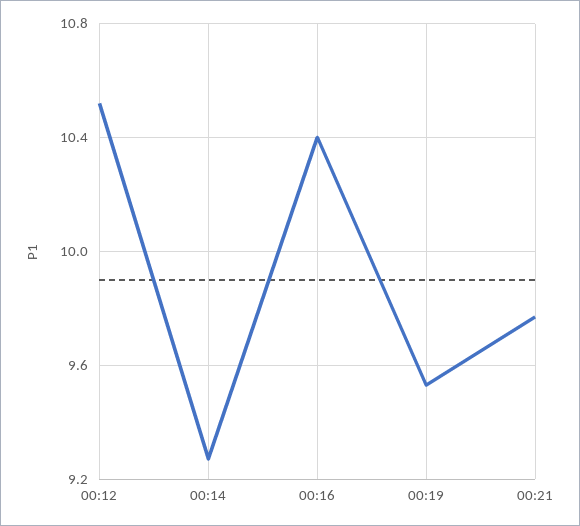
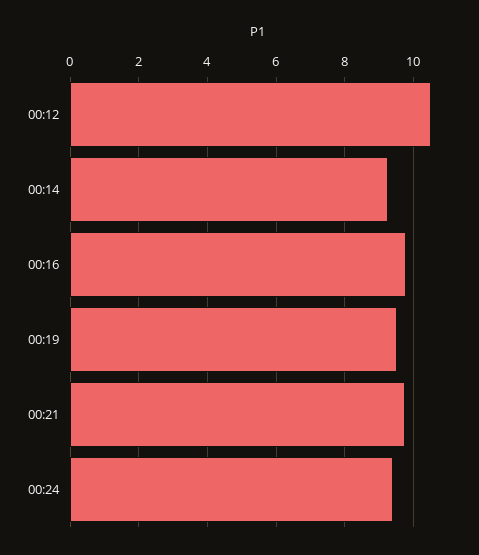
00:16: 10.4 -> 9.8
00:24: none -> 9.4

